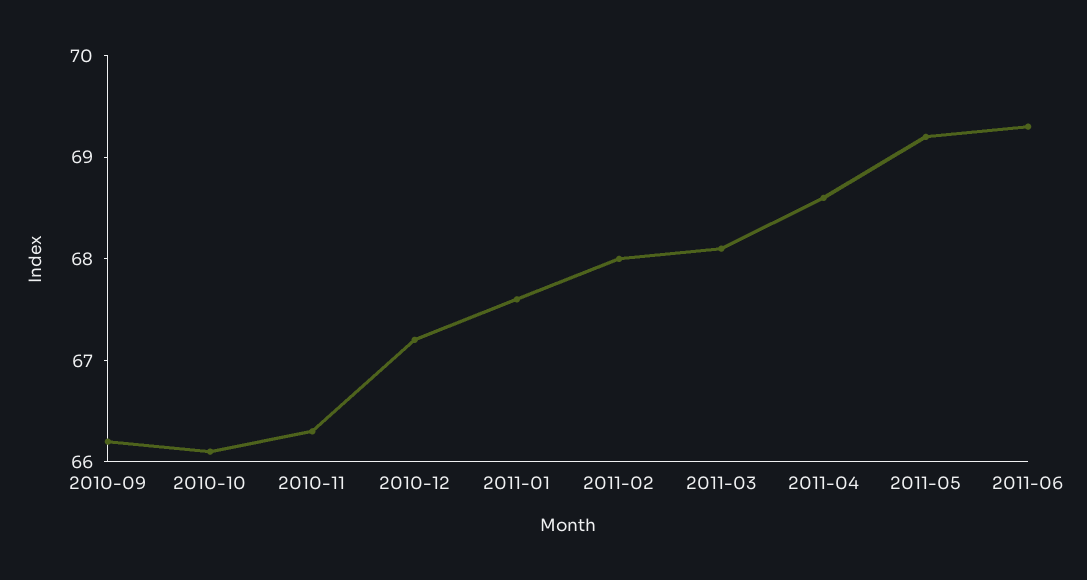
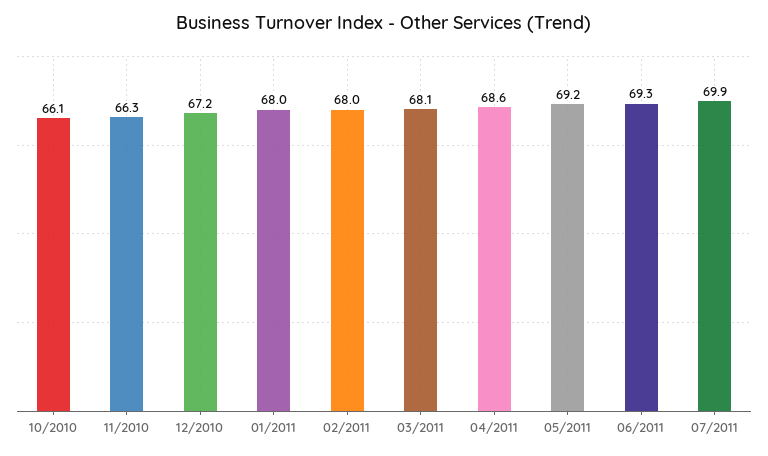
2010-09: 66.2 -> none
2011-01: 67.6 -> 68
07/2011: none -> 69.9

